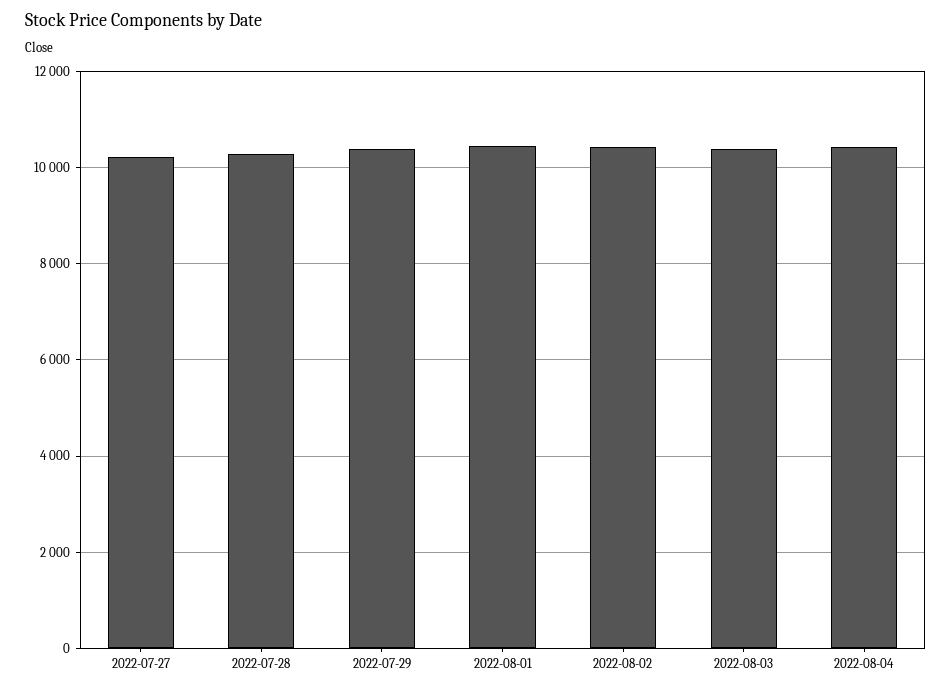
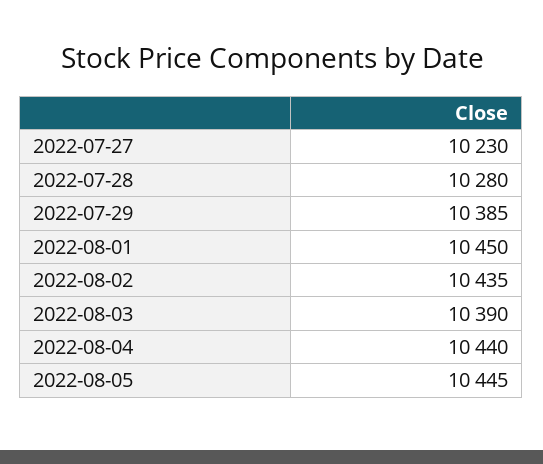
2022-08-05: none -> 10445

